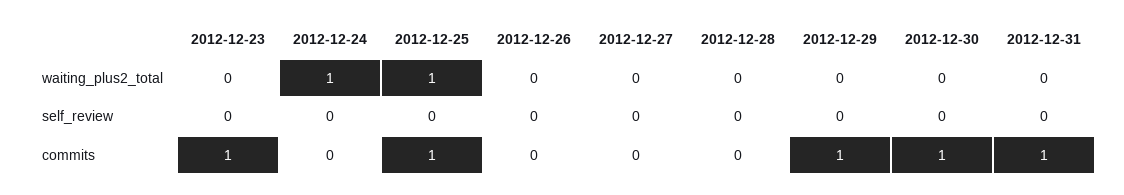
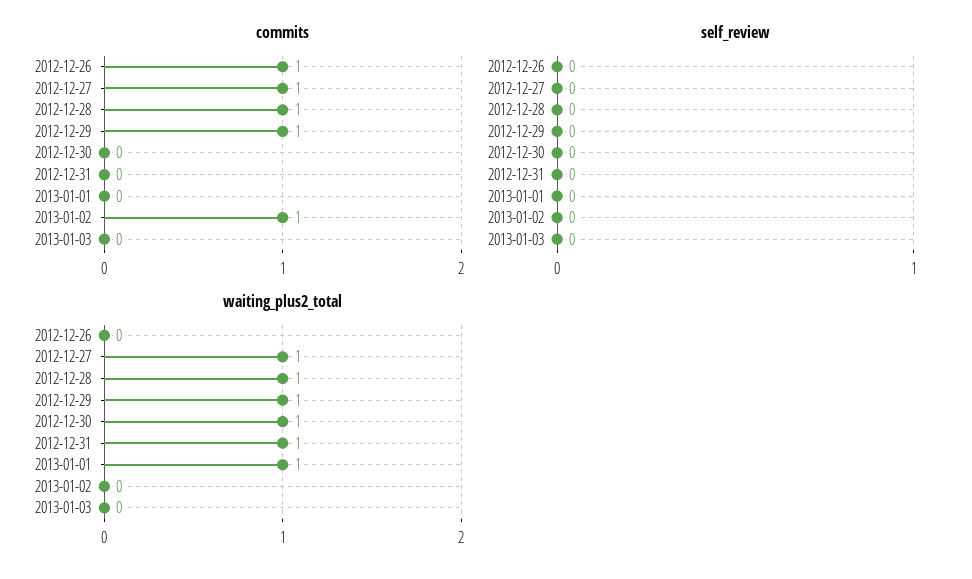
waiting_plus2_total, 2012-12-23: 0 -> none
waiting_plus2_total, 2012-12-24: 1 -> none
waiting_plus2_total, 2012-12-25: 1 -> none
waiting_plus2_total, 2012-12-27: 0 -> 1
waiting_plus2_total, 2012-12-28: 0 -> 1
waiting_plus2_total, 2012-12-29: 0 -> 1
waiting_plus2_total, 2012-12-30: 0 -> 1
waiting_plus2_total, 2012-12-31: 0 -> 1
self_review, 2012-12-23: 0 -> none
self_review, 2012-12-24: 0 -> none
self_review, 2012-12-25: 0 -> none
commits, 2012-12-23: 1 -> none
commits, 2012-12-24: 0 -> none
commits, 2012-12-25: 1 -> none
commits, 2012-12-26: 0 -> 1
commits, 2012-12-27: 0 -> 1
commits, 2012-12-28: 0 -> 1
commits, 2012-12-30: 1 -> 0
commits, 2012-12-31: 1 -> 0
commits, 2013-01-01: none -> 0
commits, 2013-01-02: none -> 1
commits, 2013-01-03: none -> 0
self_review, 2013-01-01: none -> 0
self_review, 2013-01-02: none -> 0
self_review, 2013-01-03: none -> 0
waiting_plus2_total, 2013-01-01: none -> 1
waiting_plus2_total, 2013-01-02: none -> 0
waiting_plus2_total, 2013-01-03: none -> 0

